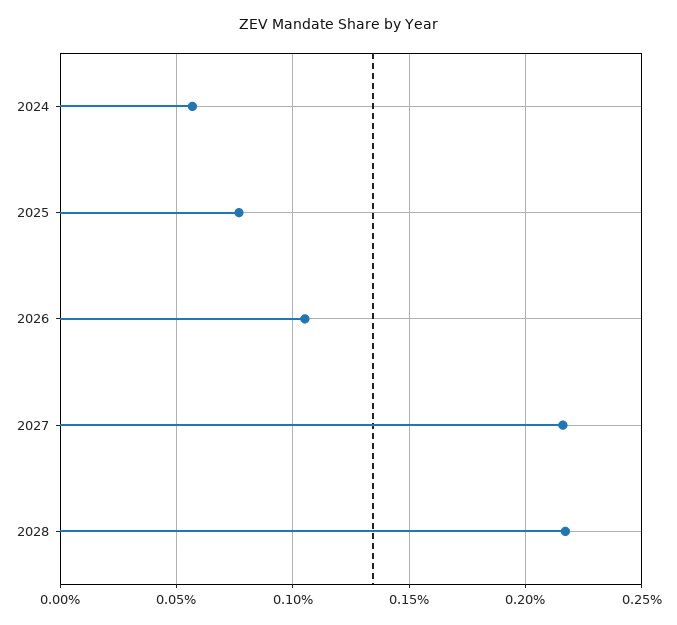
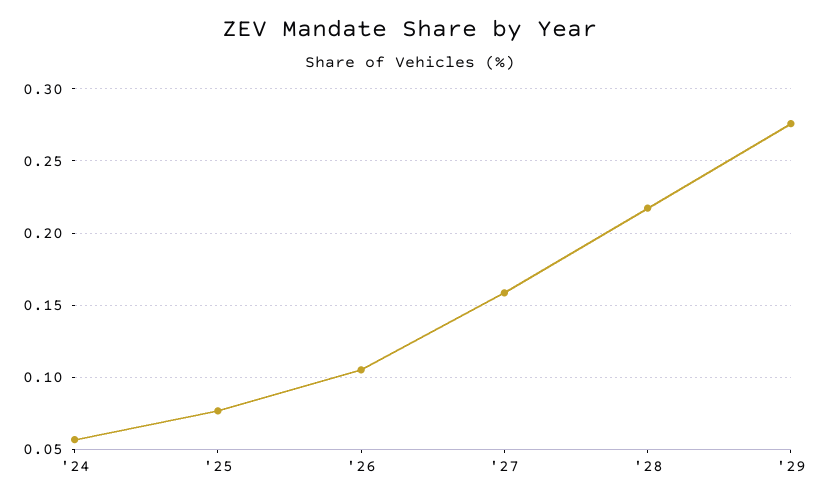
2027: 0.215 -> 0.16
'29: none -> 0.275

